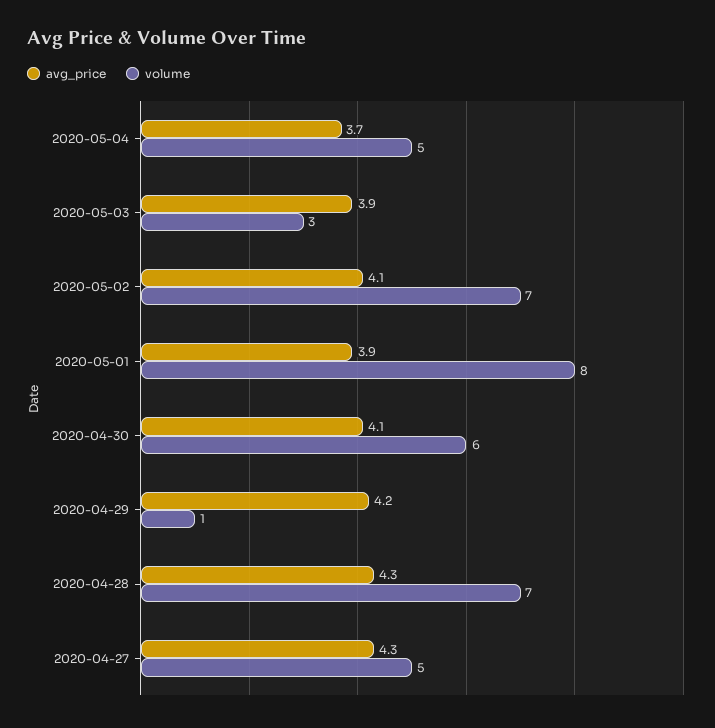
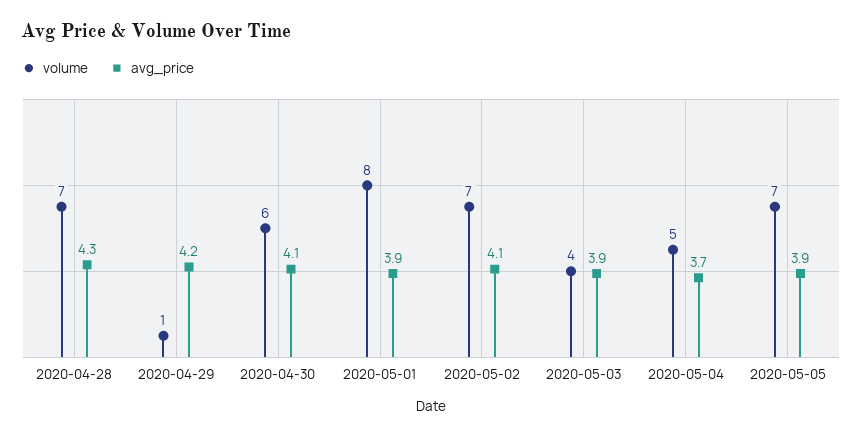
volume, 2020-05-03: 3 -> 4
avg_price, 2020-04-27: 4.3 -> none
volume, 2020-04-27: 5 -> none
volume, 2020-05-05: none -> 7
avg_price, 2020-05-05: none -> 3.9

